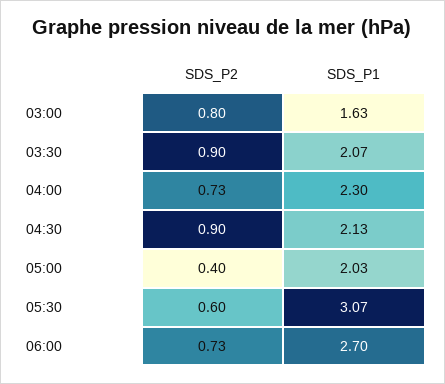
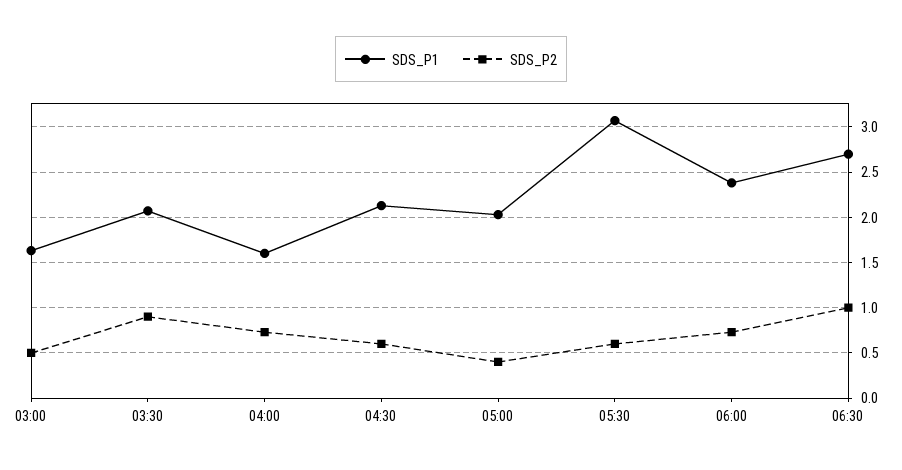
SDS_P2, 03:00: 0.8 -> 0.5
SDS_P1, 04:00: 2.3 -> 1.6
SDS_P2, 04:30: 0.9 -> 0.6
SDS_P1, 06:00: 2.7 -> 2.4
SDS_P1, 06:30: none -> 2.7
SDS_P2, 06:30: none -> 1

